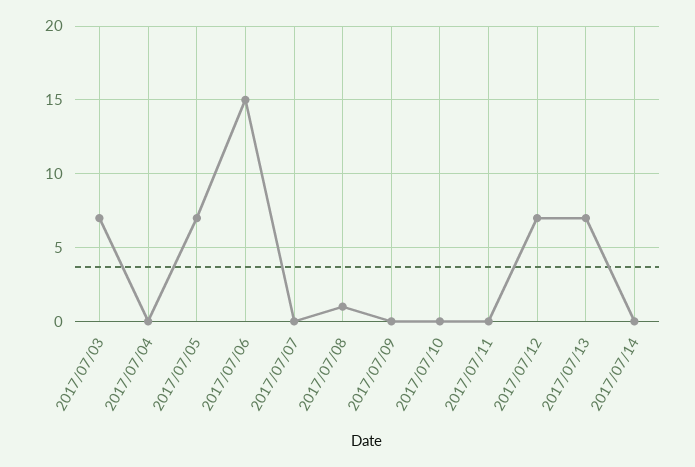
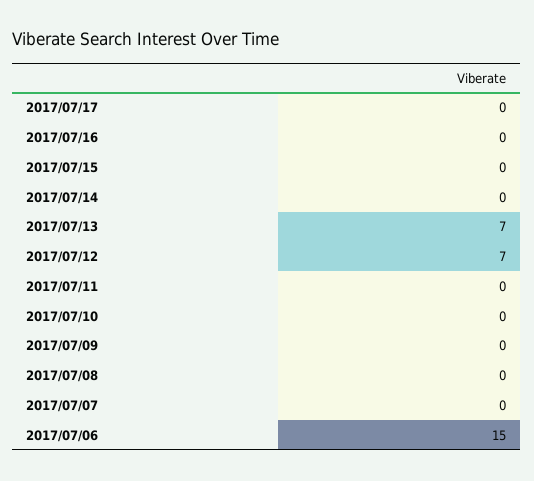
2017/07/03: 7 -> none
2017/07/04: 0 -> none
2017/07/05: 7 -> none
2017/07/08: 1 -> 0
2017/07/17: none -> 0
2017/07/16: none -> 0
2017/07/15: none -> 0

